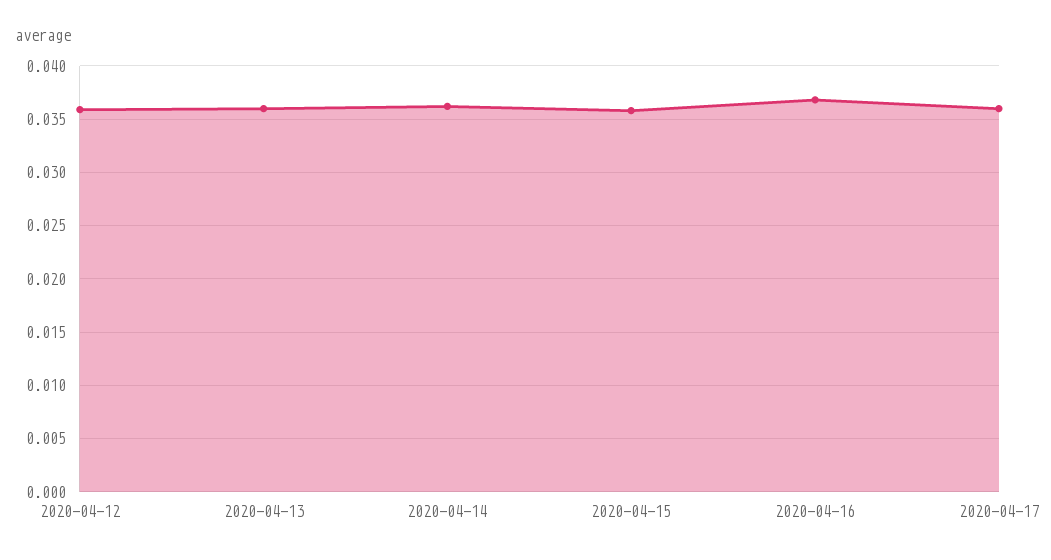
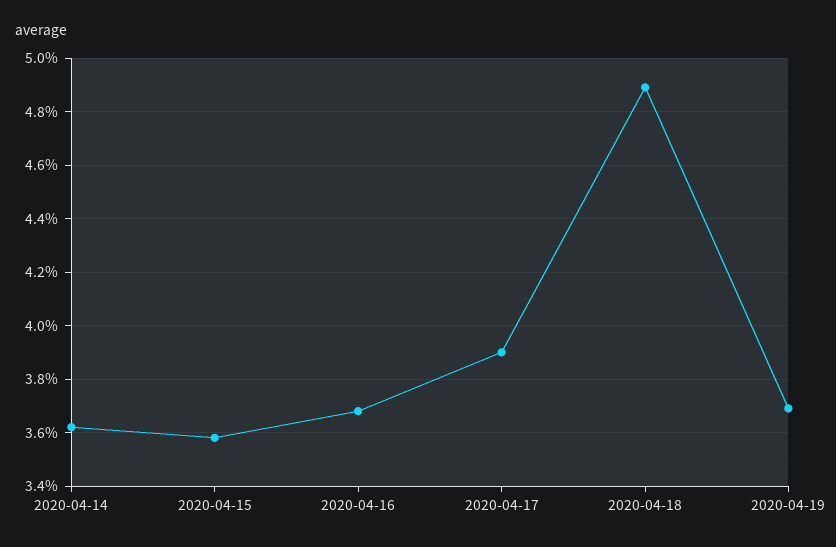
2020-04-12: 0.036 -> none
2020-04-13: 0.036 -> none
2020-04-17: 0.036 -> 0.039
2020-04-18: none -> 0.049
2020-04-19: none -> 0.037

